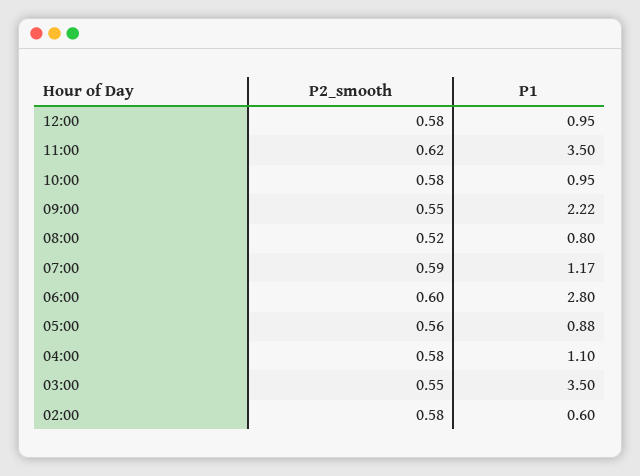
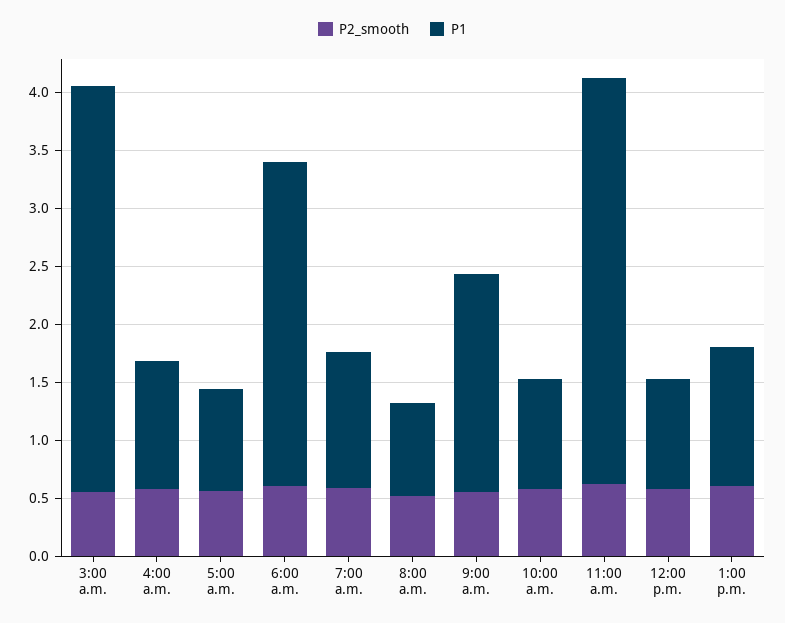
P1, 09:00: 2.22 -> 1.9
P2_smooth, 02:00: 0.58 -> none
P1, 02:00: 0.6 -> none
P2_smooth, 1:00 p.m.: none -> 0.6
P1, 1:00 p.m.: none -> 1.2

